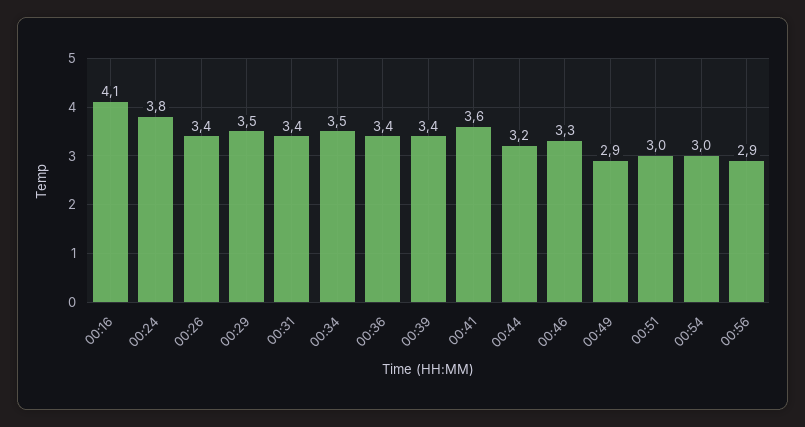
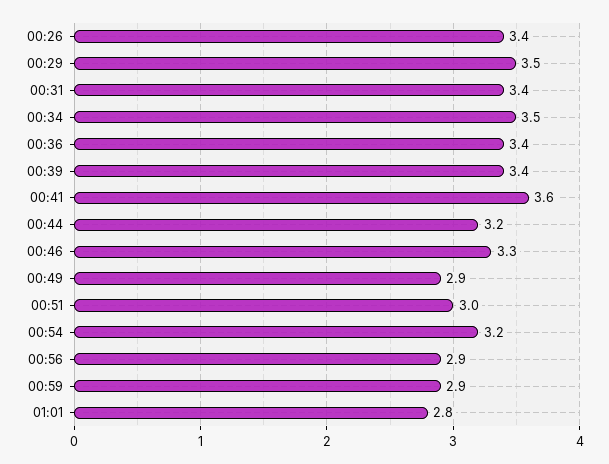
00:16: 4.1 -> none
00:24: 3.8 -> none
00:54: 3 -> 3.2
00:59: none -> 2.9
01:01: none -> 2.8

